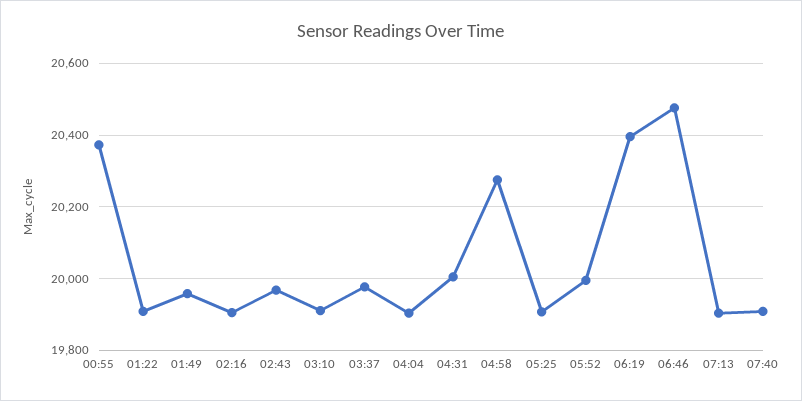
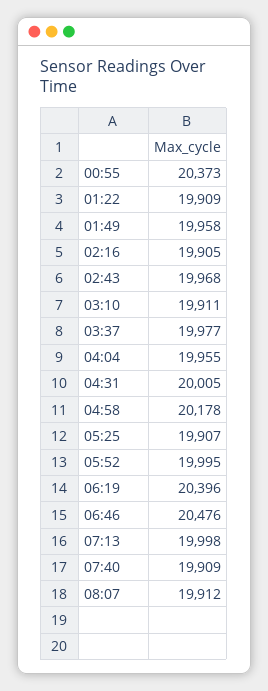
04:04: 19900 -> 19955
04:58: 20280 -> 20178
07:13: 19900 -> 19998
08:07: none -> 19912

